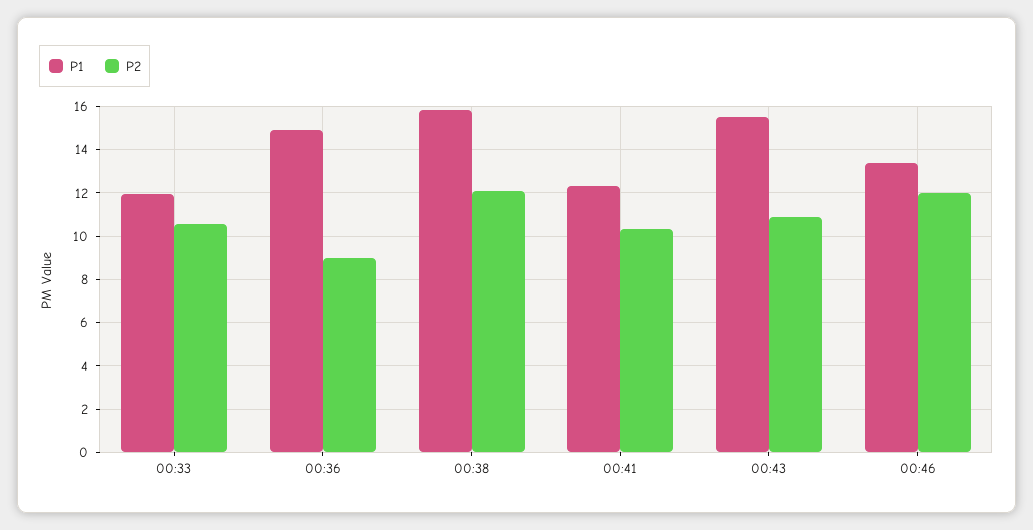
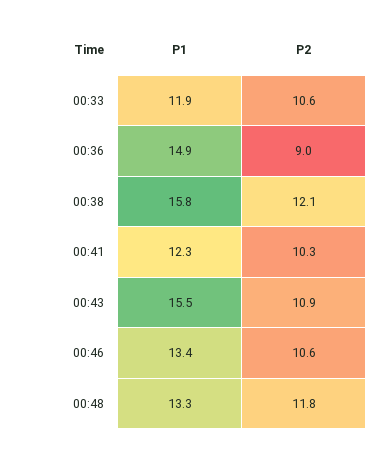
P2, 00:46: 12 -> 10.6
P1, 00:48: none -> 13.3
P2, 00:48: none -> 11.8

